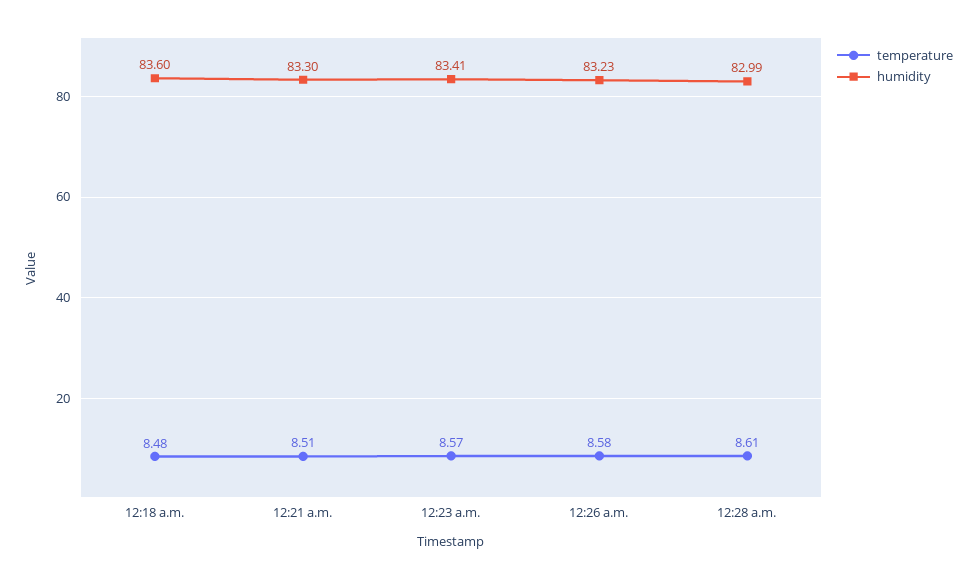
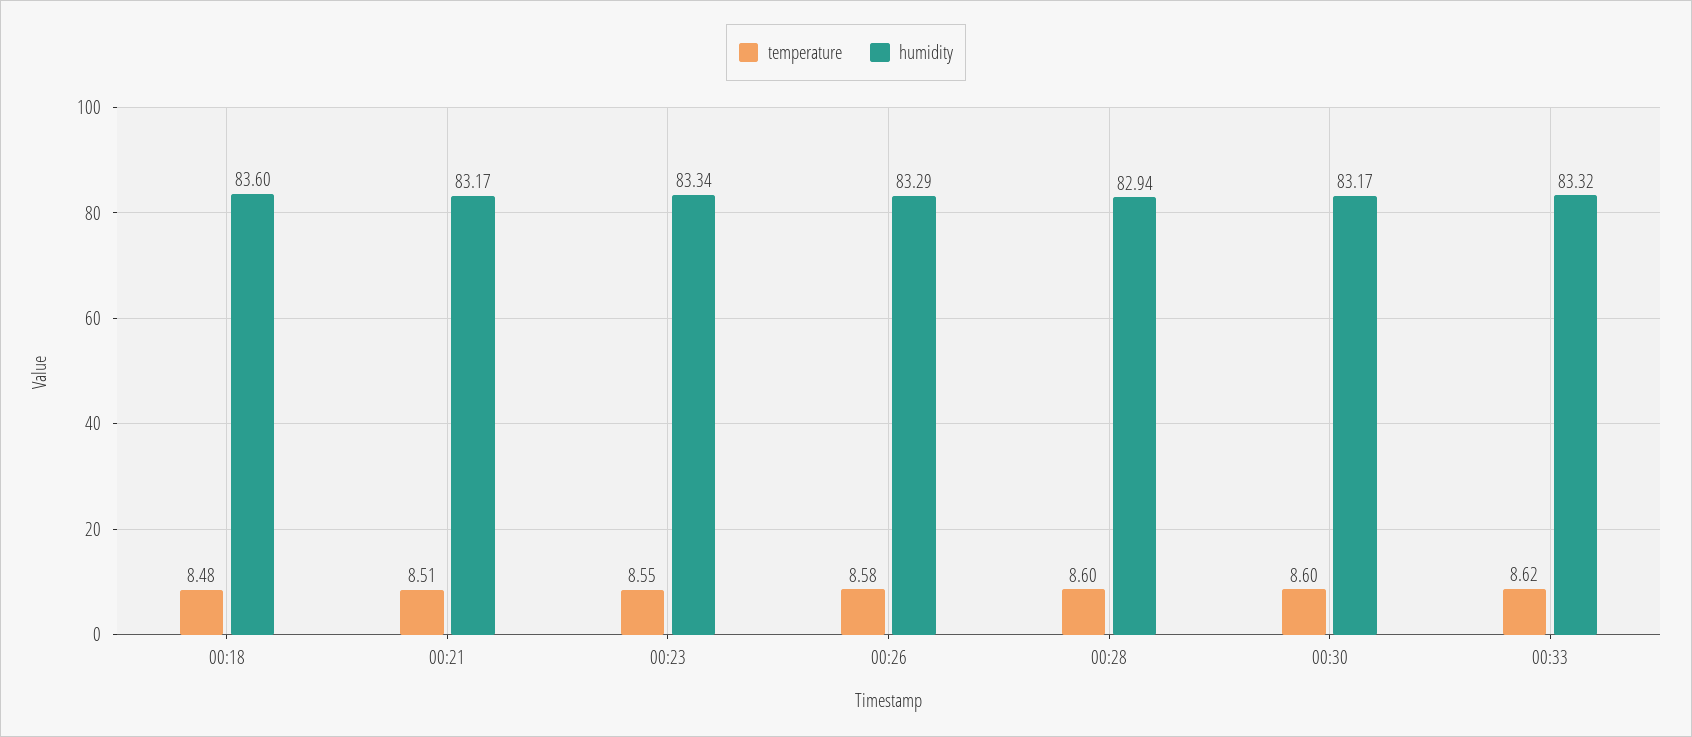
humidity, 12:21 a.m.: 83.3 -> 83.17
temperature, 12:23 a.m.: 8.57 -> 8.55
humidity, 12:23 a.m.: 83.41 -> 83.34
humidity, 12:26 a.m.: 83.23 -> 83.29
temperature, 12:28 a.m.: 8.61 -> 8.6
humidity, 12:28 a.m.: 82.99 -> 82.94
temperature, 00:30: none -> 8.6
humidity, 00:30: none -> 83.17
temperature, 00:33: none -> 8.62
humidity, 00:33: none -> 83.32

